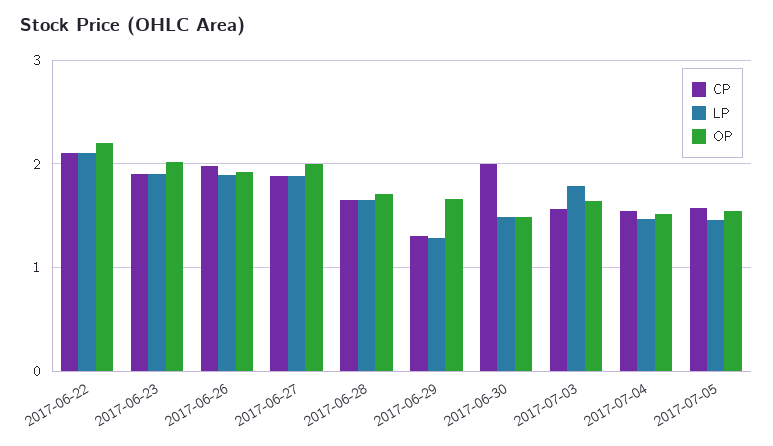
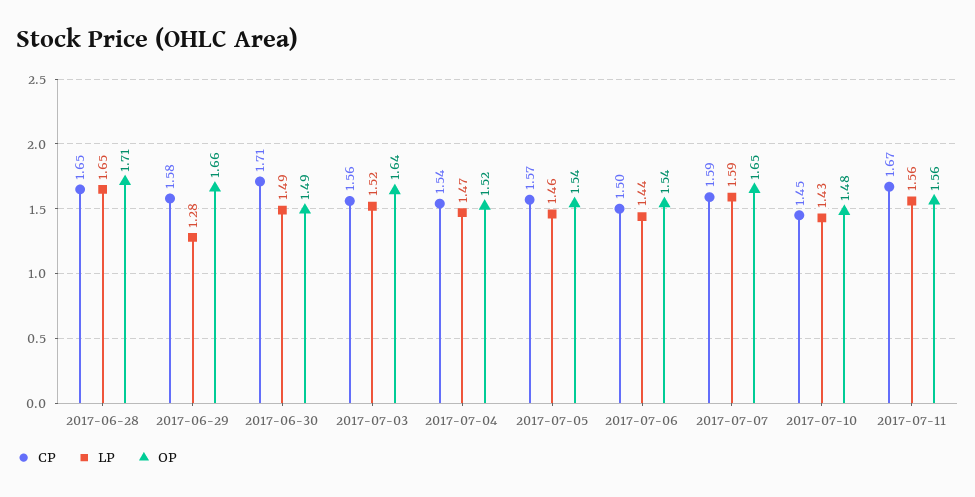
CP, 2017-06-22: 2.1 -> none
LP, 2017-06-22: 2.1 -> none
OP, 2017-06-22: 2.2 -> none
CP, 2017-06-23: 1.9 -> none
LP, 2017-06-23: 1.9 -> none
OP, 2017-06-23: 2 -> none
CP, 2017-06-26: 2 -> none
LP, 2017-06-26: 1.9 -> none
OP, 2017-06-26: 1.9 -> none
CP, 2017-06-27: 1.9 -> none
LP, 2017-06-27: 1.9 -> none
OP, 2017-06-27: 2 -> none
CP, 2017-06-29: 1.3 -> 1.58
CP, 2017-06-30: 2 -> 1.71
LP, 2017-07-03: 1.8 -> 1.52
CP, 2017-07-06: none -> 1.5
LP, 2017-07-06: none -> 1.44
OP, 2017-07-06: none -> 1.54
CP, 2017-07-07: none -> 1.59
LP, 2017-07-07: none -> 1.59
OP, 2017-07-07: none -> 1.65
CP, 2017-07-10: none -> 1.45
LP, 2017-07-10: none -> 1.43
OP, 2017-07-10: none -> 1.48
CP, 2017-07-11: none -> 1.67
LP, 2017-07-11: none -> 1.56
OP, 2017-07-11: none -> 1.56

